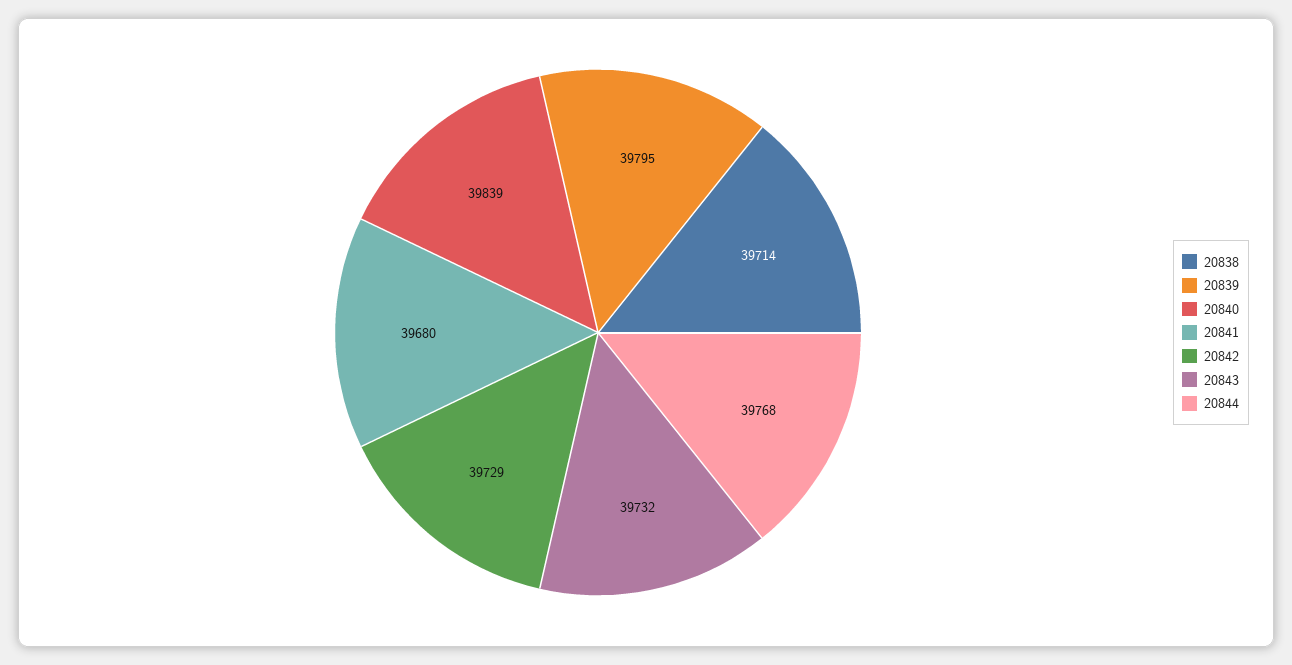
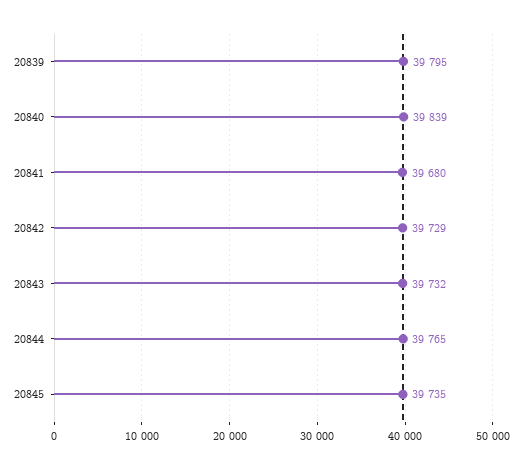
20838: 39714 -> none
20844: 39768 -> 39765
20845: none -> 39735

